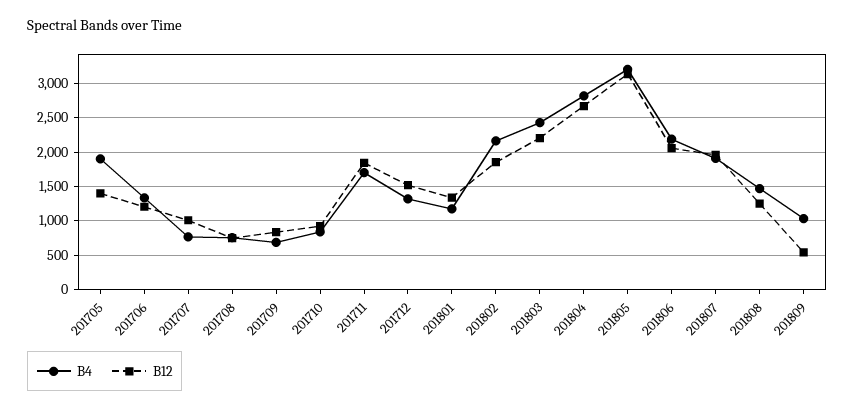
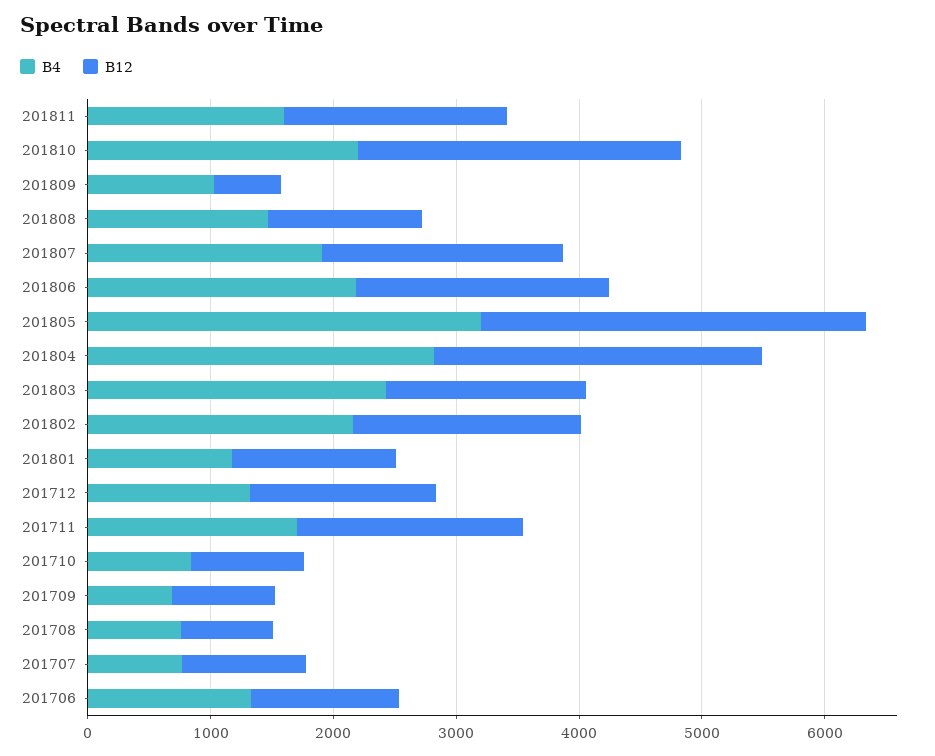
B4, 201705: 1900 -> none
B12, 201705: 1400 -> none
B12, 201803: 2200 -> 1600
B4, 201811: none -> 1600
B12, 201811: none -> 1800
B4, 201810: none -> 2200
B12, 201810: none -> 2600

